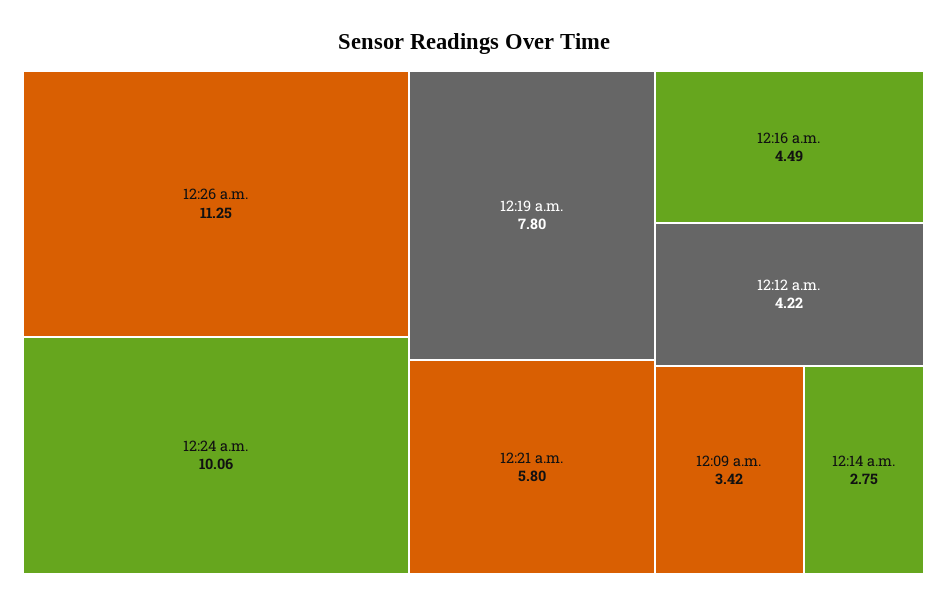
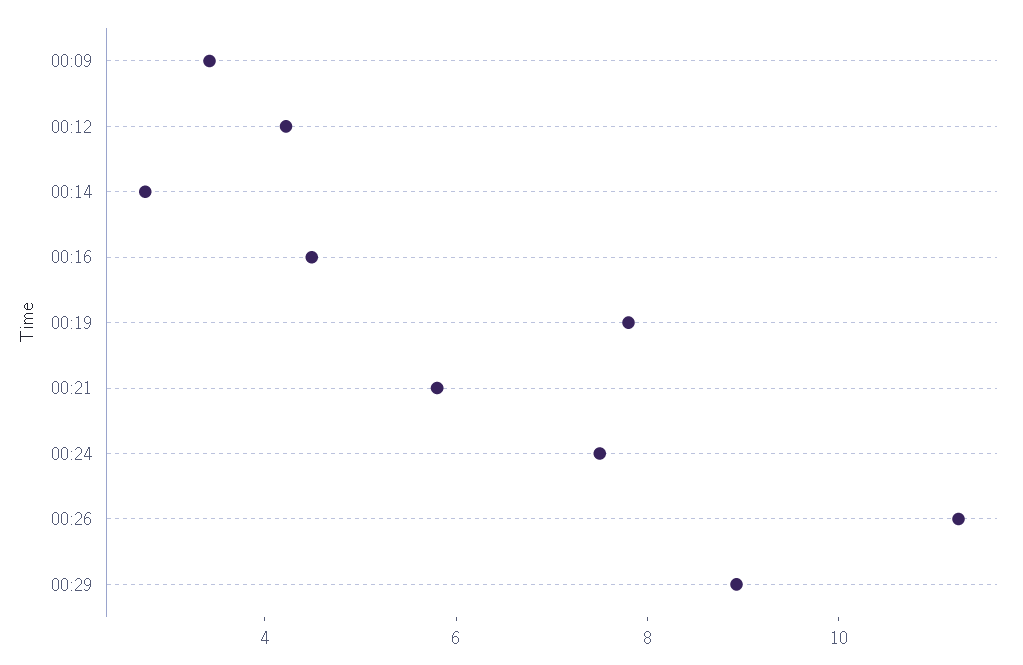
12:24 a.m.: 10.06 -> 7.5
00:29: none -> 9

